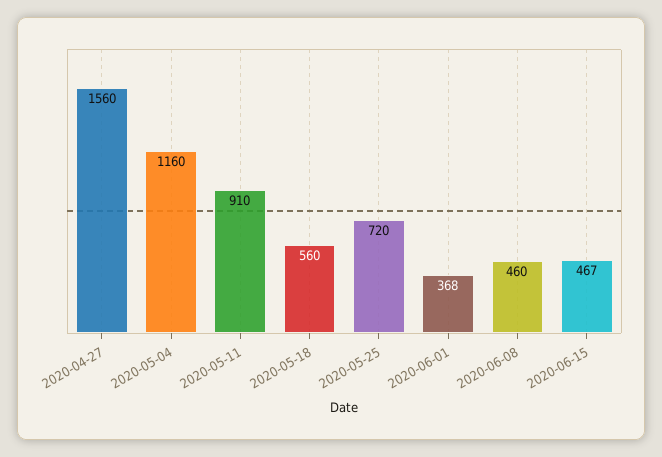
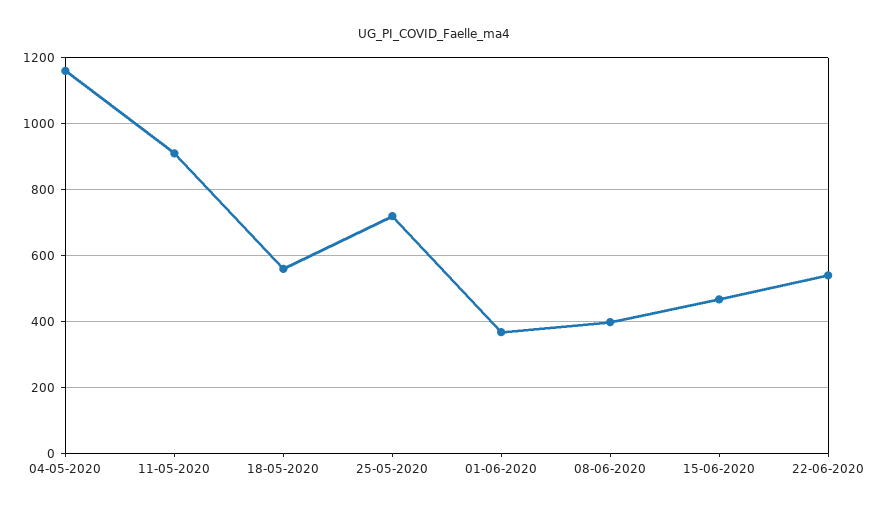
2020-04-27: 1560 -> none
2020-06-08: 460 -> 400
22-06-2020: none -> 540

